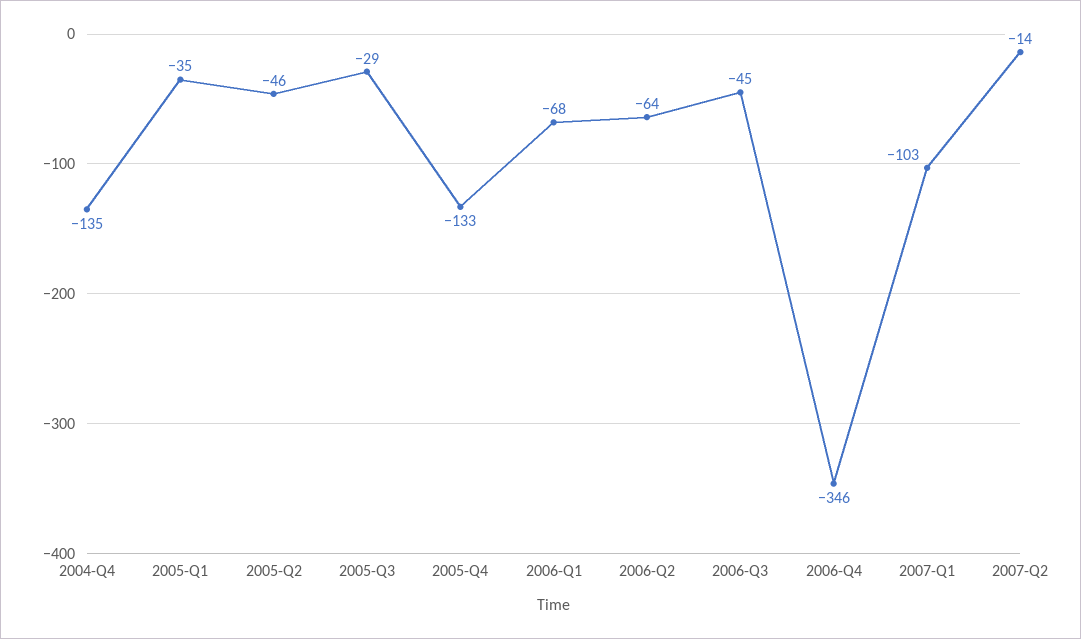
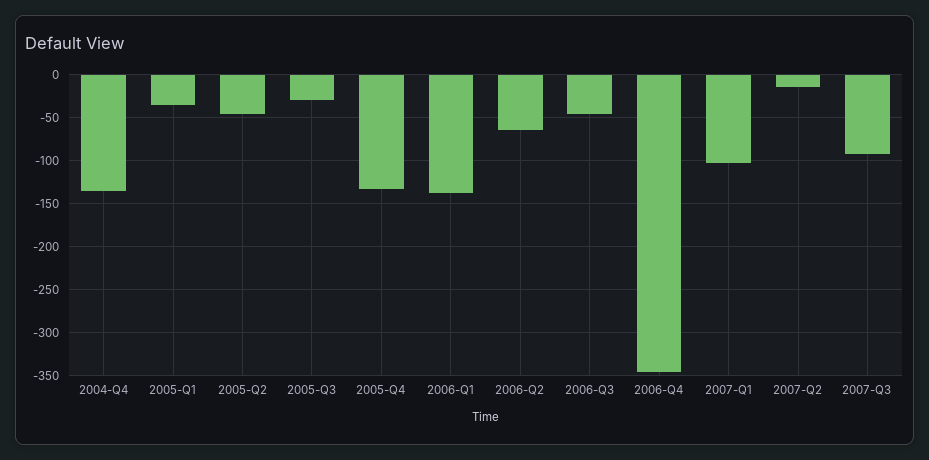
2006-Q1: -68 -> -140
2007-Q3: none -> -90

